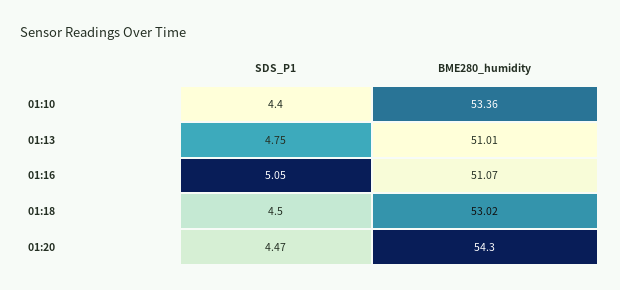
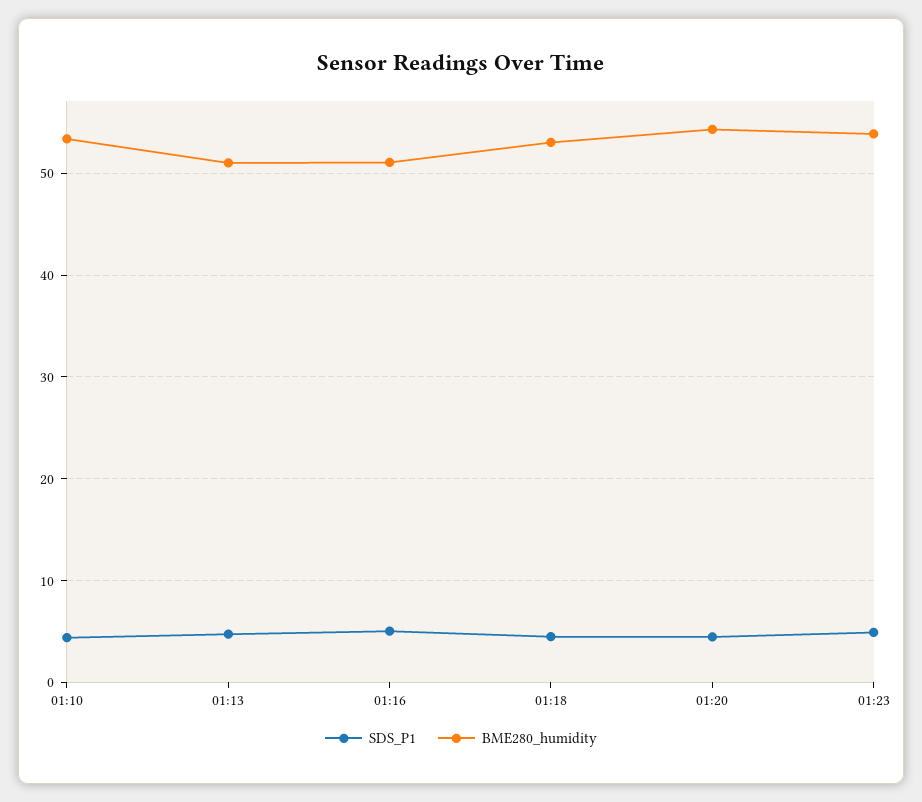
SDS_P1, 01:23: none -> 5
BME280_humidity, 01:23: none -> 54

